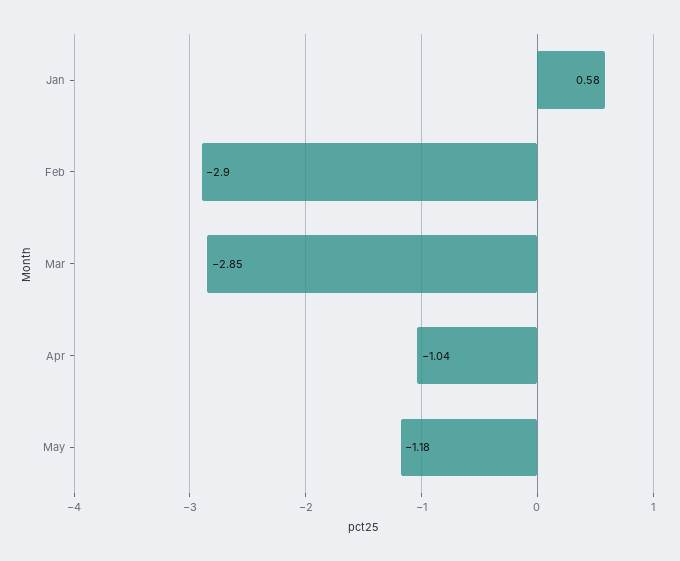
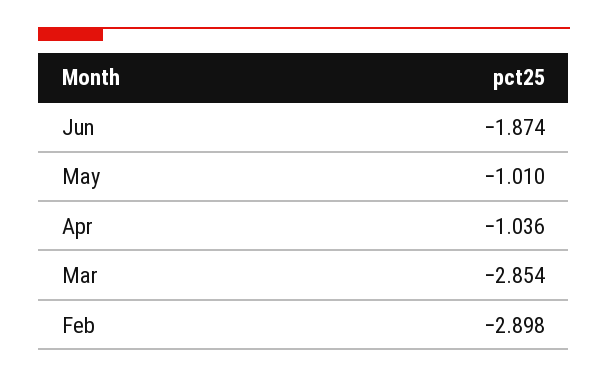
Jan: 0.58 -> none
May: -1.18 -> -1.01
Jun: none -> -1.874

